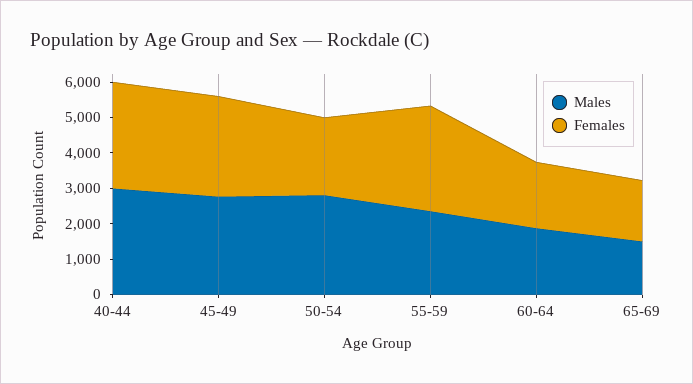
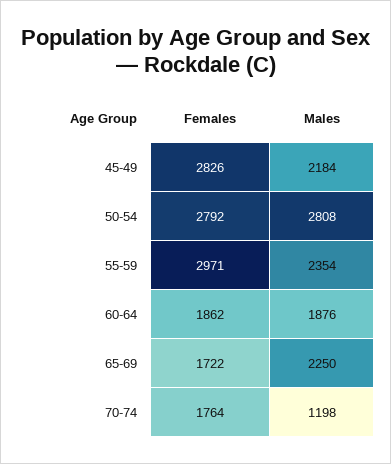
Males, 40-44: 3000 -> none
Females, 40-44: 3000 -> none
Males, 45-49: 2750 -> 2184
Females, 50-54: 2250 -> 2792
Males, 65-69: 1500 -> 2250
Females, 70-74: none -> 1764
Males, 70-74: none -> 1198

